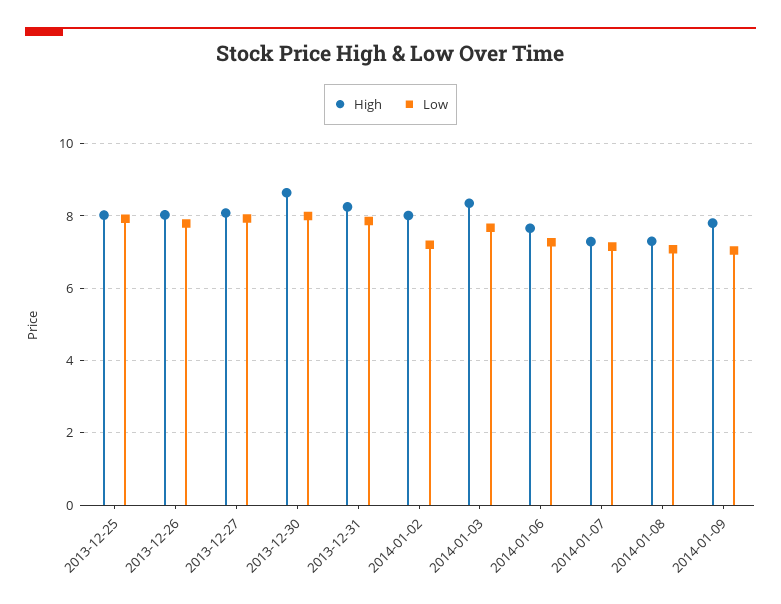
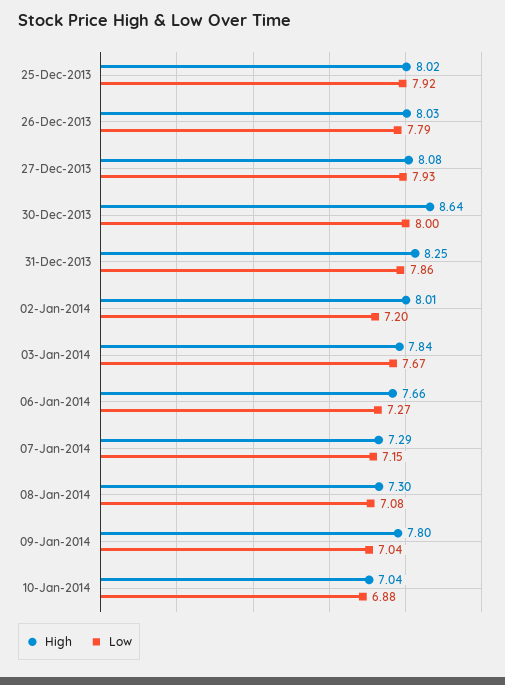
High, 2014-01-03: 8.4 -> 7.84
High, 10-Jan-2014: none -> 7.04
Low, 10-Jan-2014: none -> 6.88

